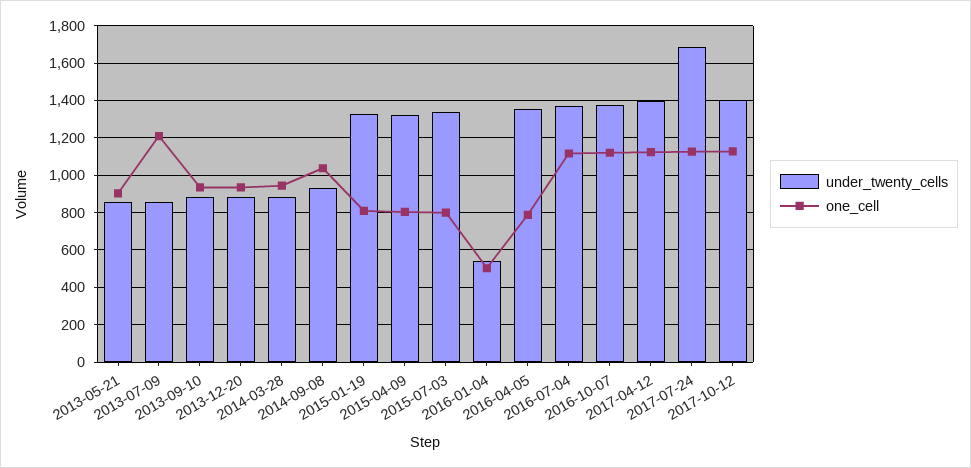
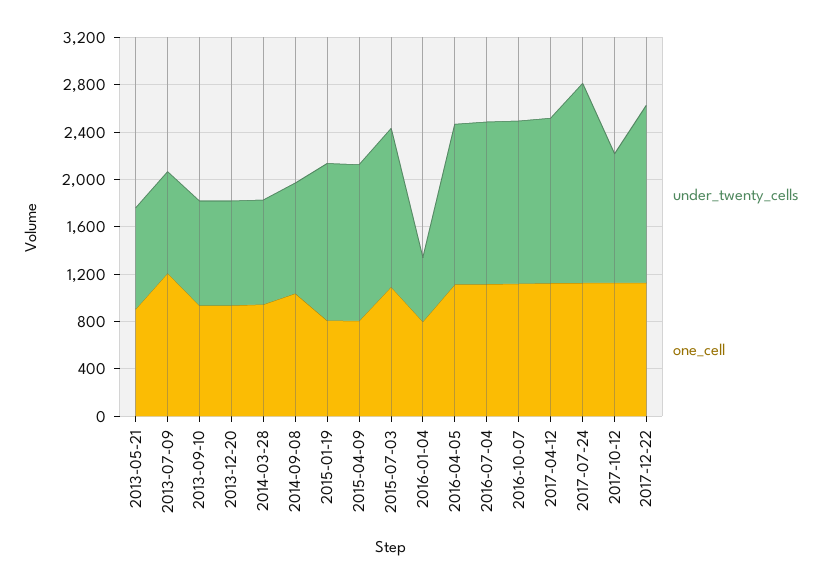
one_cell, 2015-07-03: 800 -> 1100
one_cell, 2016-01-04: 500 -> 800
one_cell, 2016-04-05: 800 -> 1100
under_twenty_cells, 2017-10-12: 1400 -> 1100
under_twenty_cells, 2017-12-22: none -> 1500
one_cell, 2017-12-22: none -> 1100

